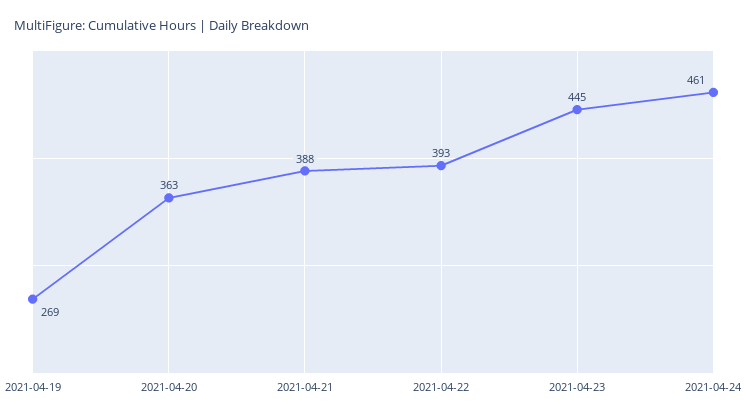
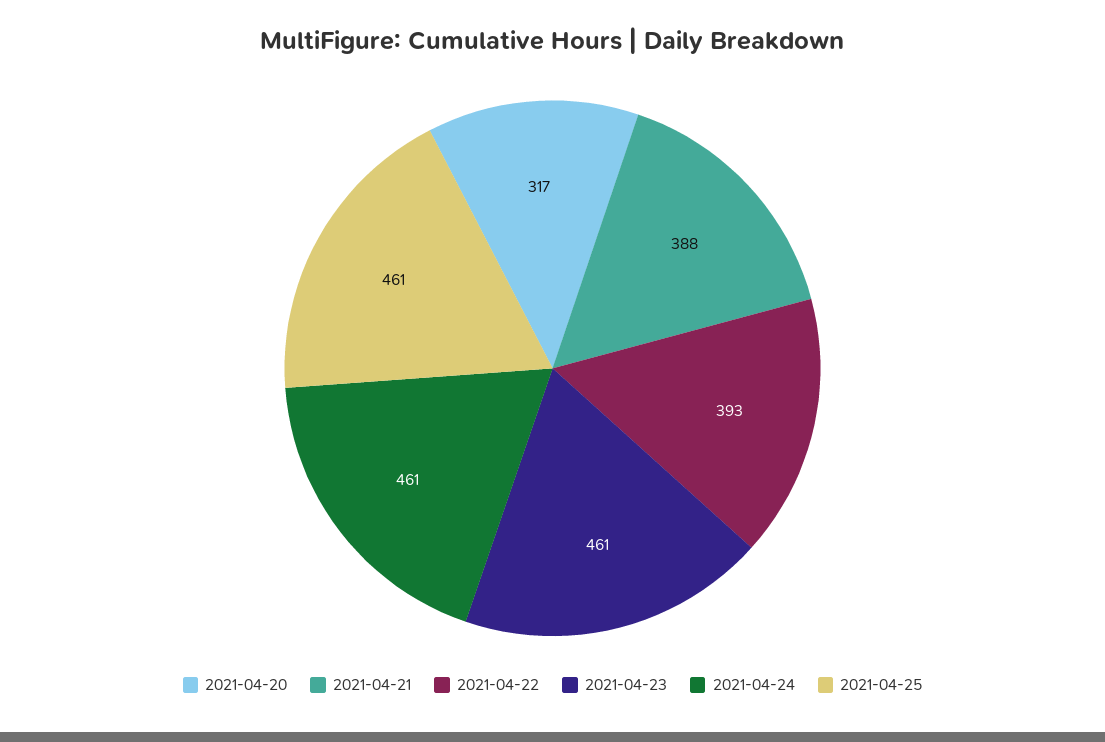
2021-04-19: 269 -> none
2021-04-20: 363 -> 317
2021-04-23: 445 -> 461
2021-04-25: none -> 461

